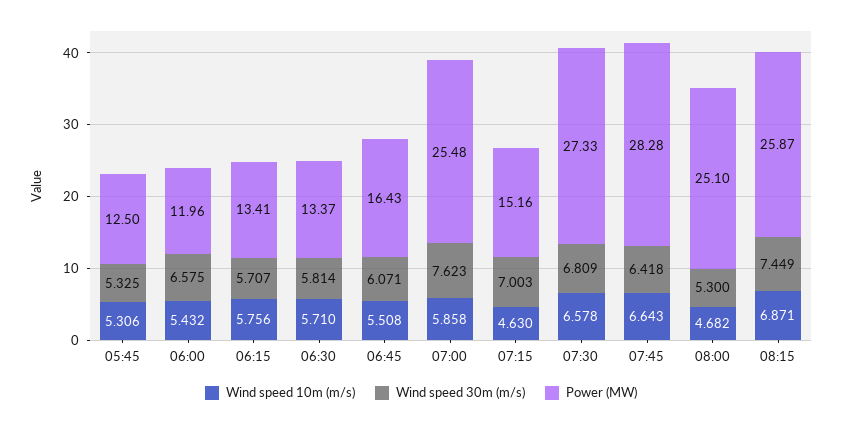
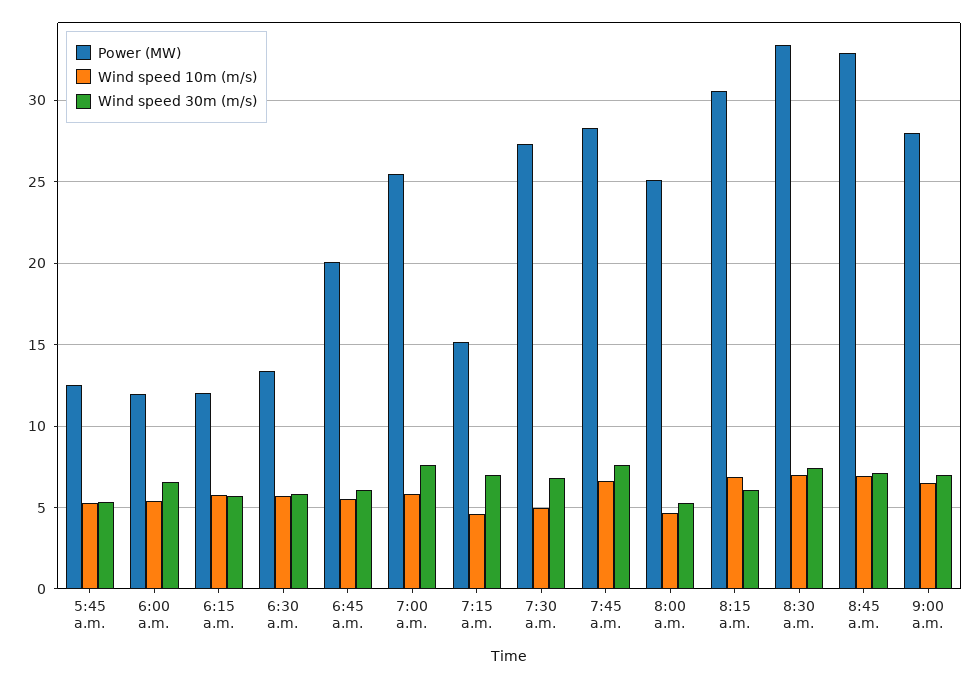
Power (MW), 06:15: 13.41 -> 12
Power (MW), 06:45: 16.43 -> 20
Wind speed 10m (m/s), 07:30: 6.578 -> 5
Wind speed 30m (m/s), 07:45: 6.418 -> 7.5
Wind speed 30m (m/s), 08:15: 7.449 -> 6
Power (MW), 08:15: 25.87 -> 30.5
Power (MW), 8:30 a.m.: none -> 33.5
Wind speed 10m (m/s), 8:30 a.m.: none -> 7
Wind speed 30m (m/s), 8:30 a.m.: none -> 7.5
Power (MW), 8:45 a.m.: none -> 33
Wind speed 10m (m/s), 8:45 a.m.: none -> 7
Wind speed 30m (m/s), 8:45 a.m.: none -> 7
Power (MW), 9:00 a.m.: none -> 28
Wind speed 10m (m/s), 9:00 a.m.: none -> 6.5
Wind speed 30m (m/s), 9:00 a.m.: none -> 7

